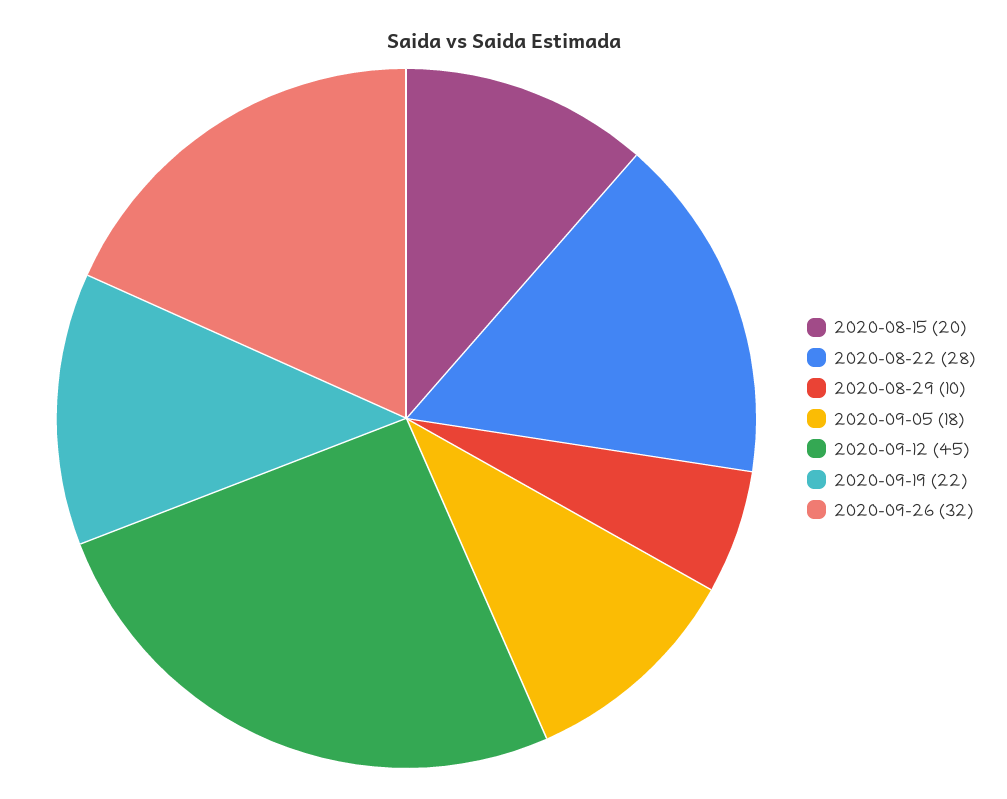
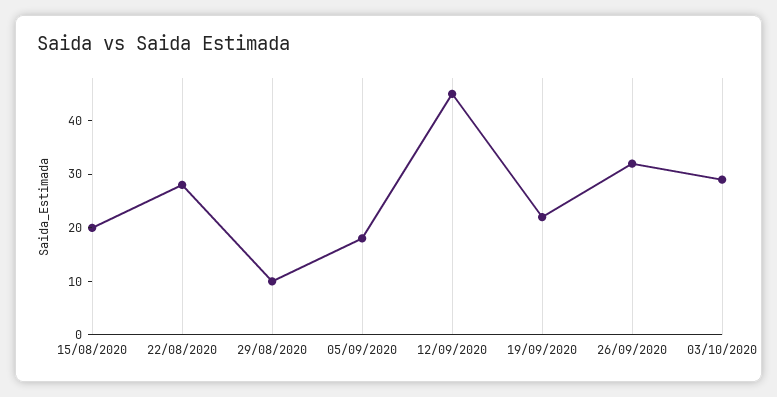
03/10/2020: none -> 30

